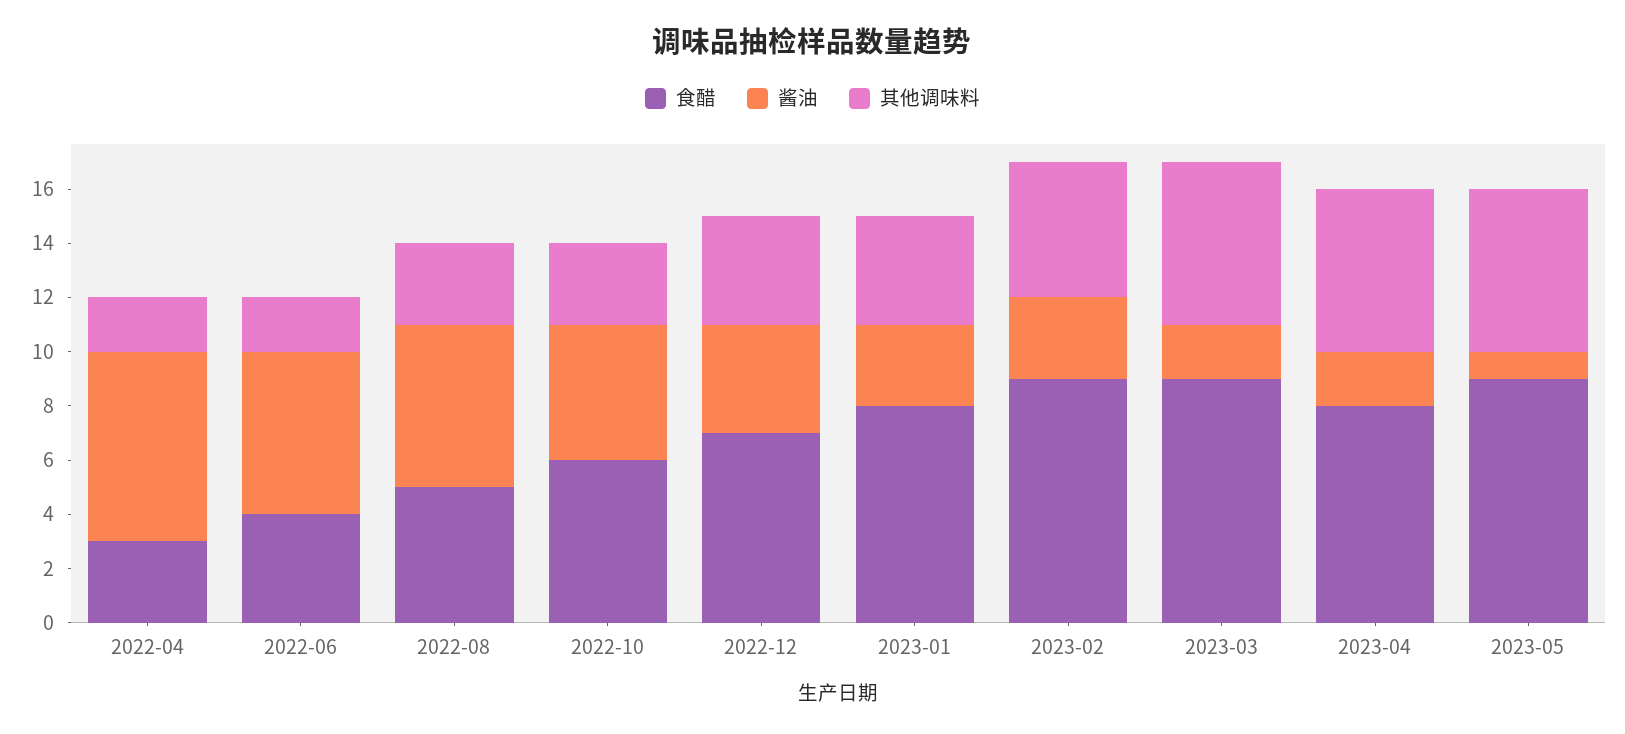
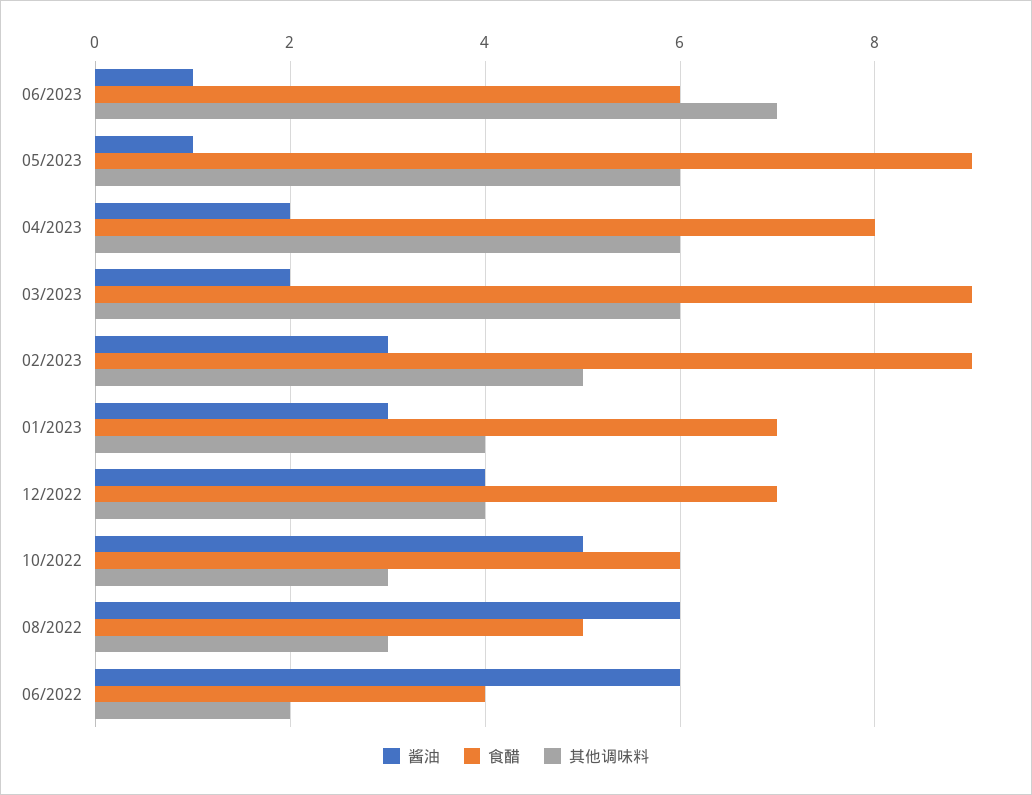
食醋, 2022-04: 3 -> none
酱油, 2022-04: 7 -> none
其他调味料, 2022-04: 2 -> none
食醋, 2023-01: 8 -> 7
酱油, 06/2023: none -> 1
食醋, 06/2023: none -> 6
其他调味料, 06/2023: none -> 7

